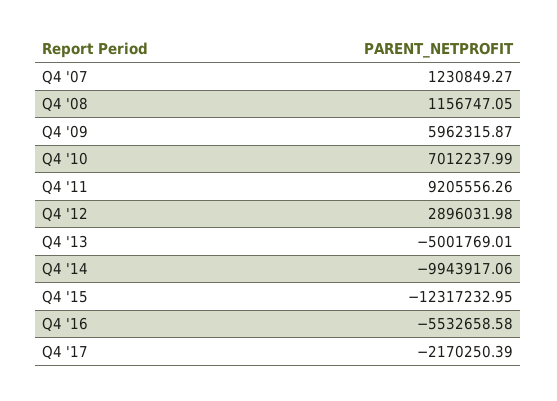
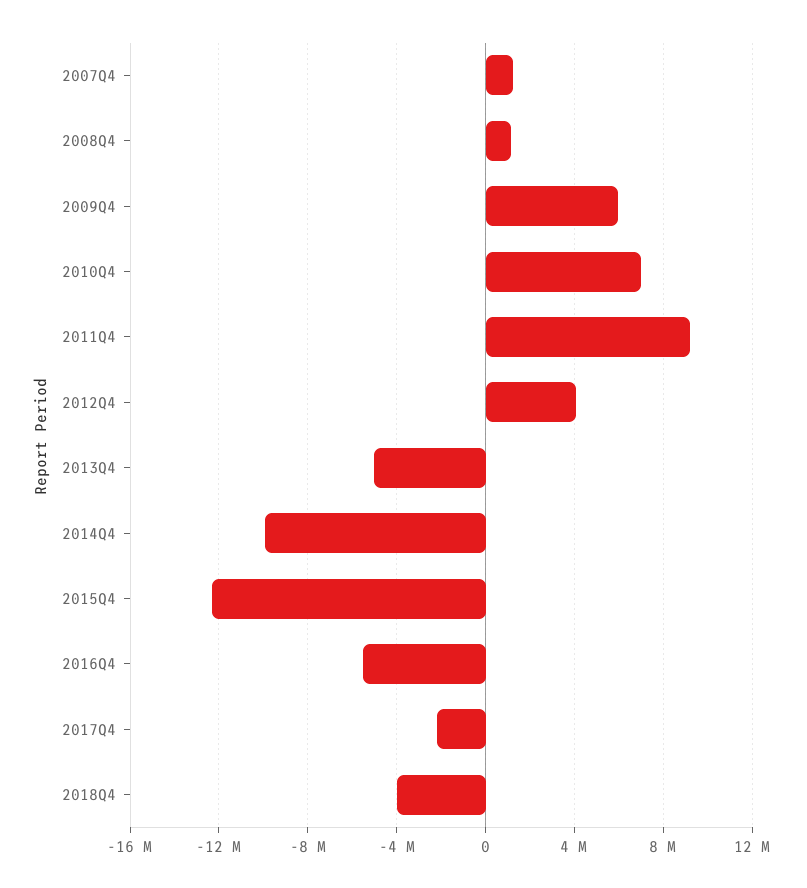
Q4 '12: 2896031.98 -> 4000000
2018Q4: none -> -4000000

